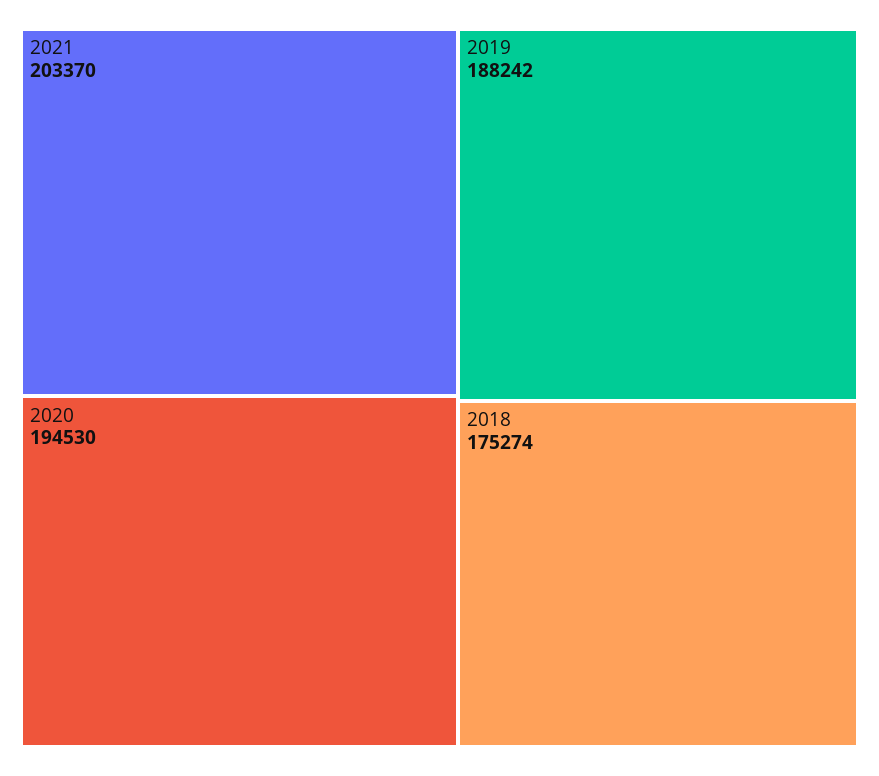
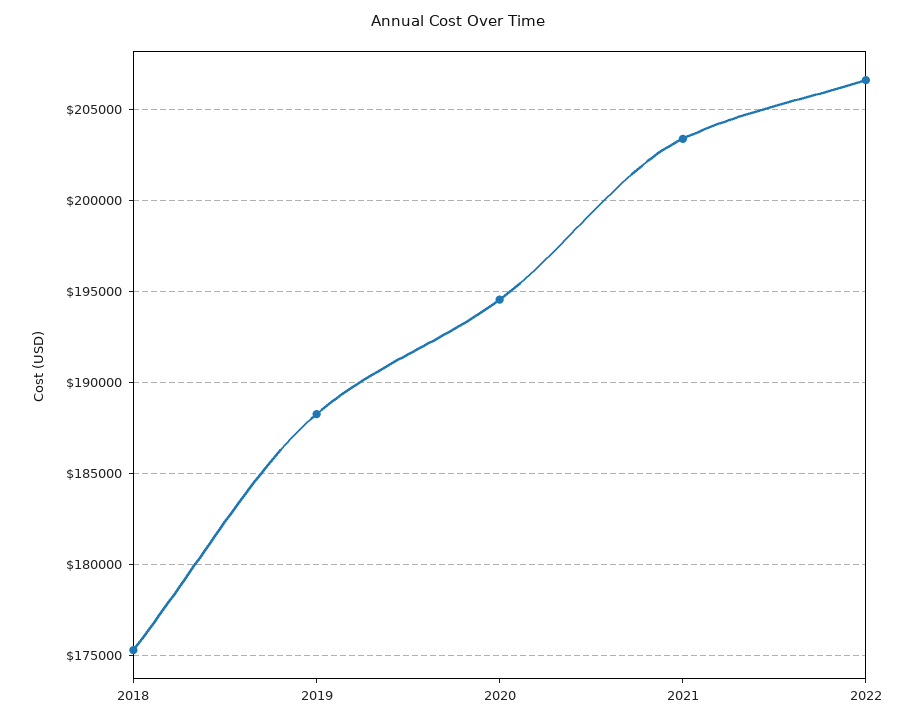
2022: none -> 206500

